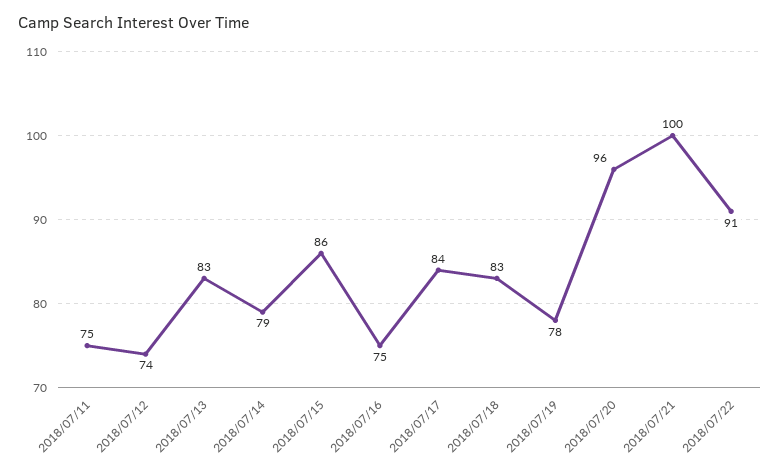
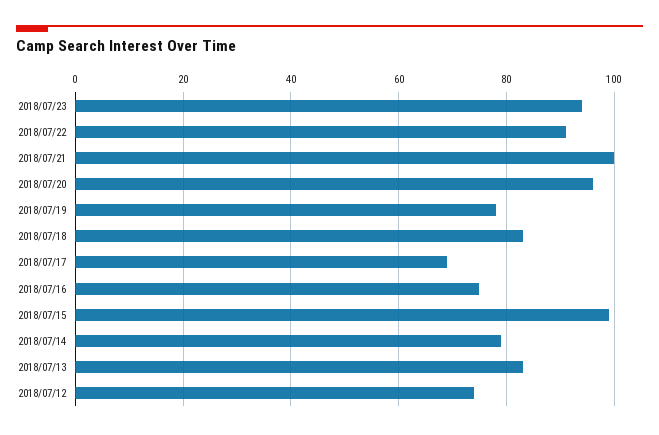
2018/07/11: 75 -> none
2018/07/15: 86 -> 100
2018/07/17: 84 -> 70
2018/07/23: none -> 95

